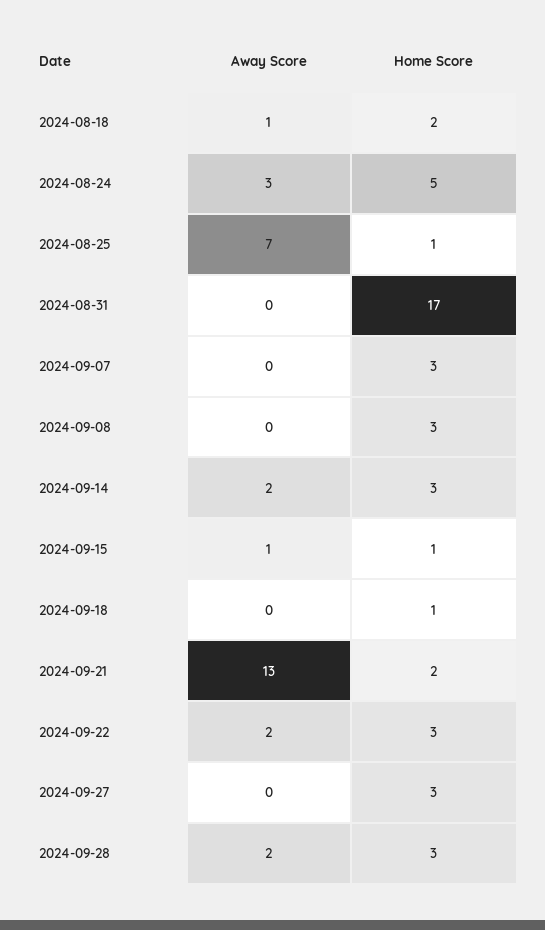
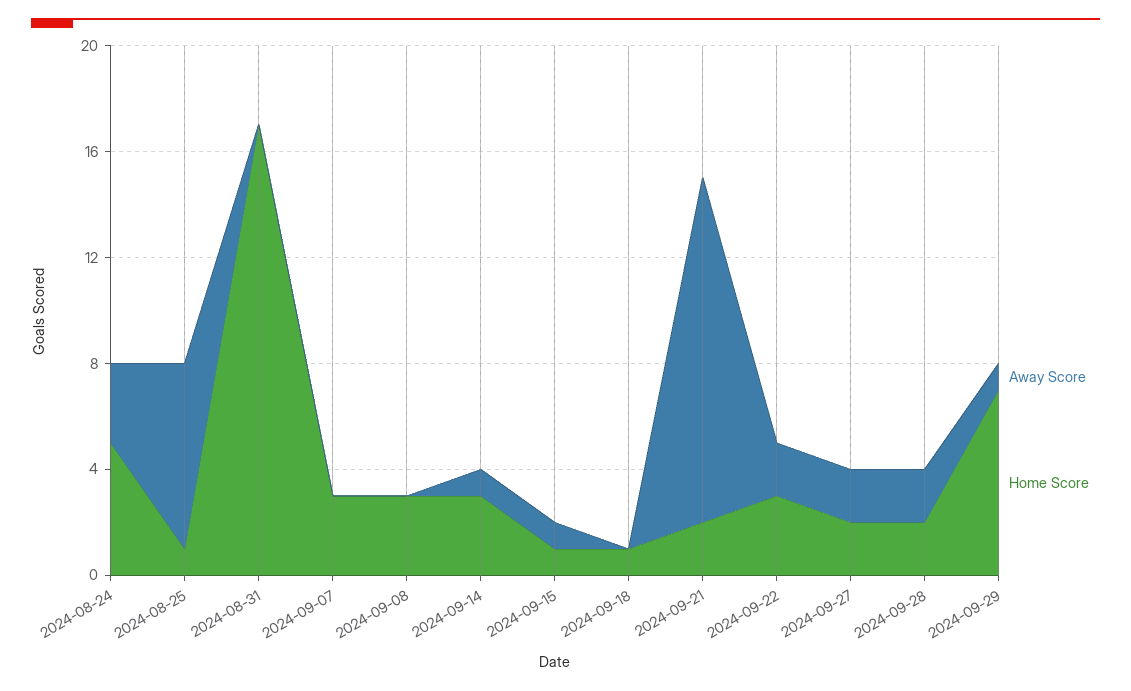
Away Score, 2024-08-18: 1 -> none
Home Score, 2024-08-18: 2 -> none
Away Score, 2024-09-14: 2 -> 1
Away Score, 2024-09-27: 0 -> 2
Home Score, 2024-09-27: 3 -> 2
Home Score, 2024-09-28: 3 -> 2
Away Score, 2024-09-29: none -> 1
Home Score, 2024-09-29: none -> 7

